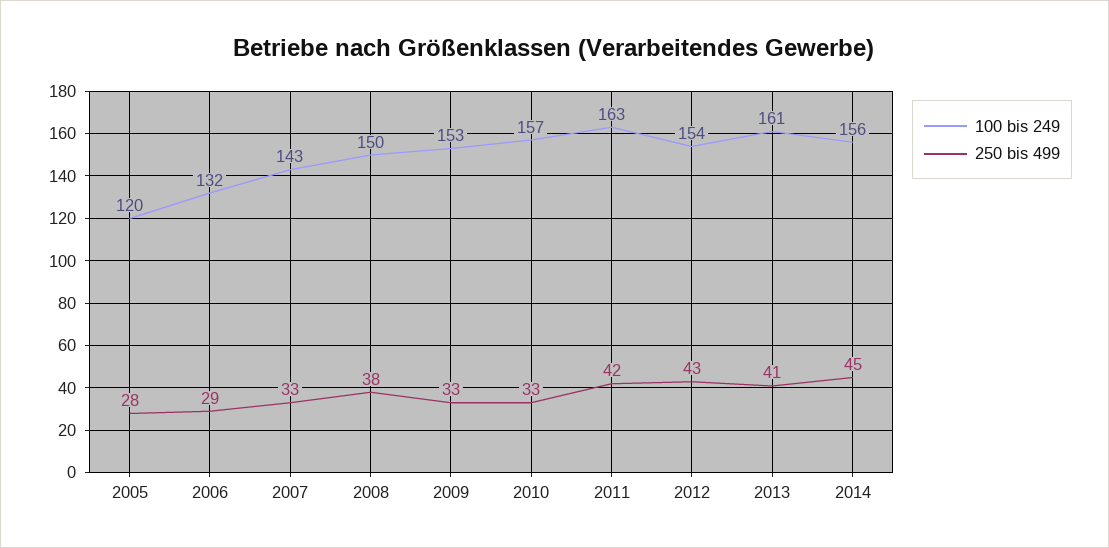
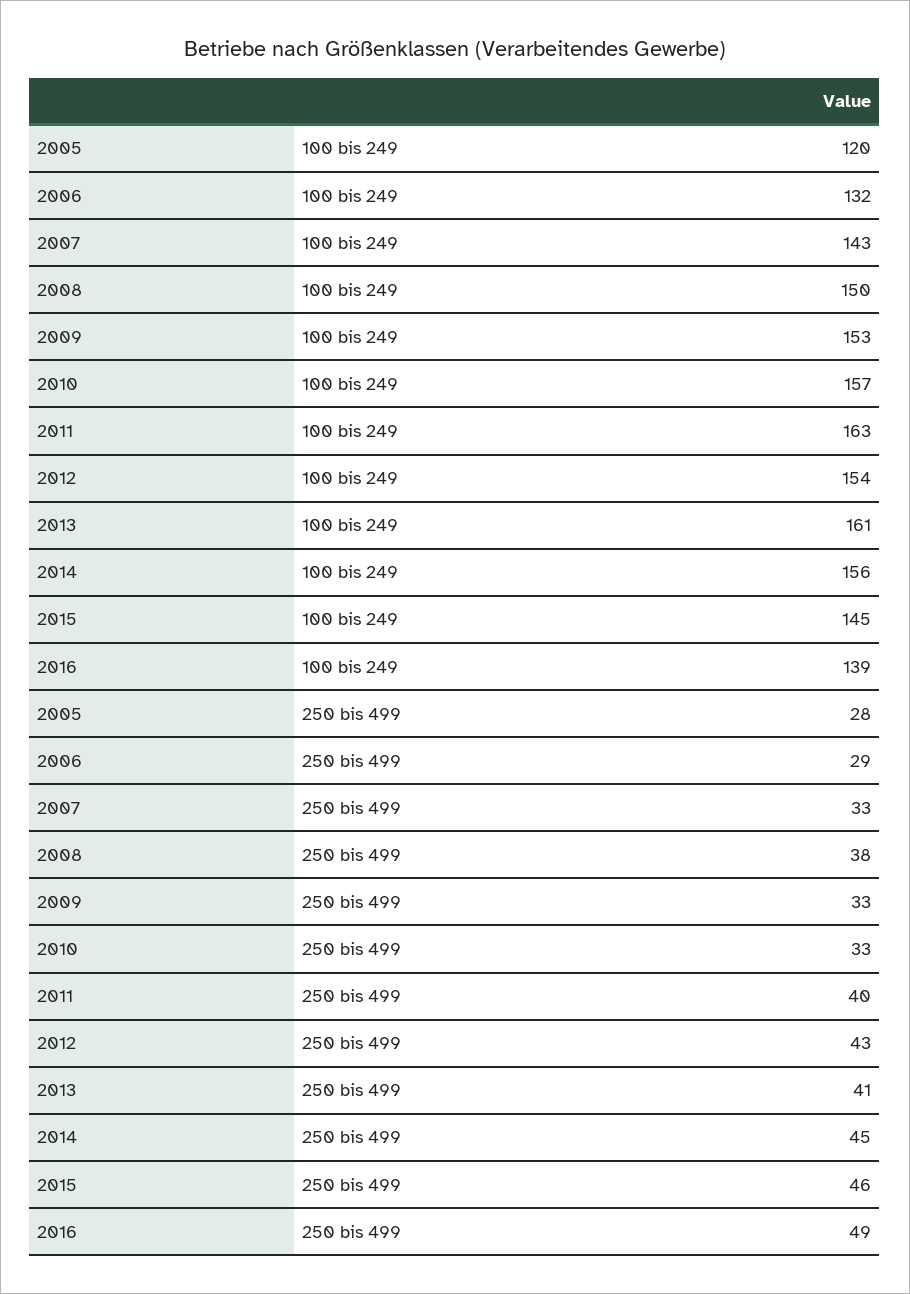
250 bis 499, 2011: 42 -> 40
100 bis 249, 2015: none -> 145
100 bis 249, 2016: none -> 139
250 bis 499, 2015: none -> 46
250 bis 499, 2016: none -> 49

